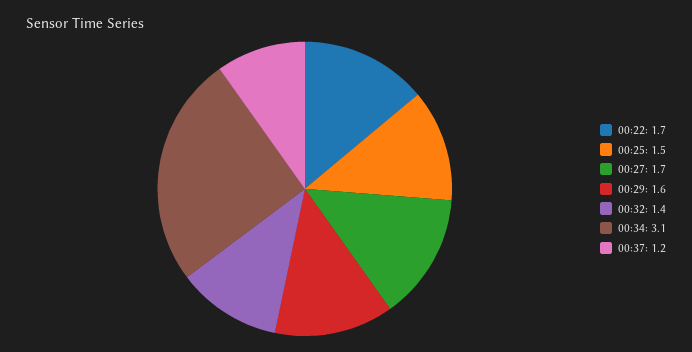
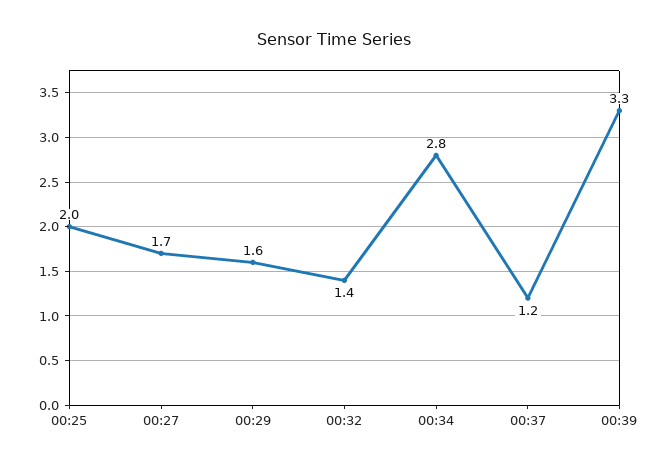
00:22: 1.7 -> none
00:25: 1.5 -> 2
00:34: 3.1 -> 2.8
00:39: none -> 3.3

